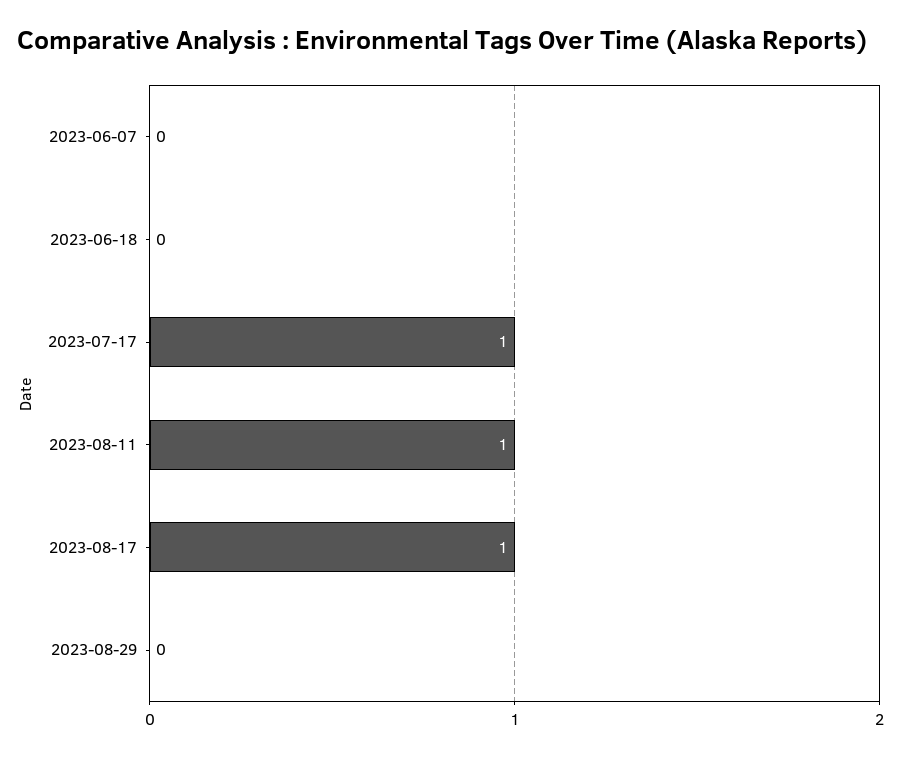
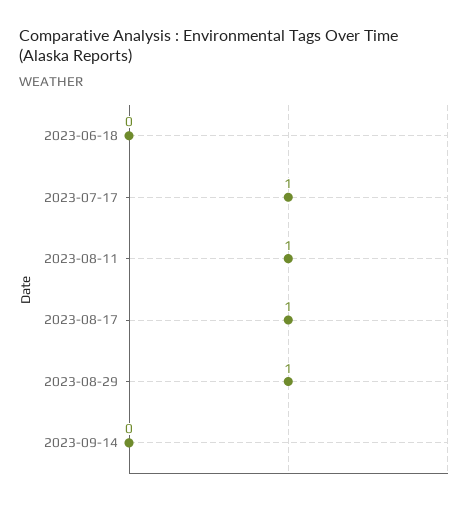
2023-06-07: 0 -> none
2023-08-29: 0 -> 1
2023-09-14: none -> 0

